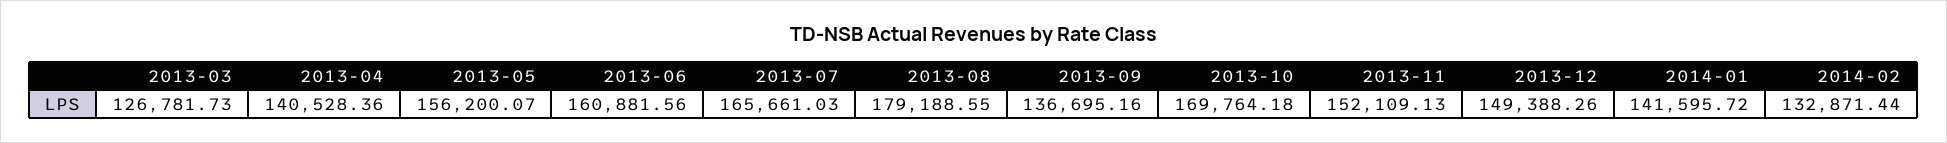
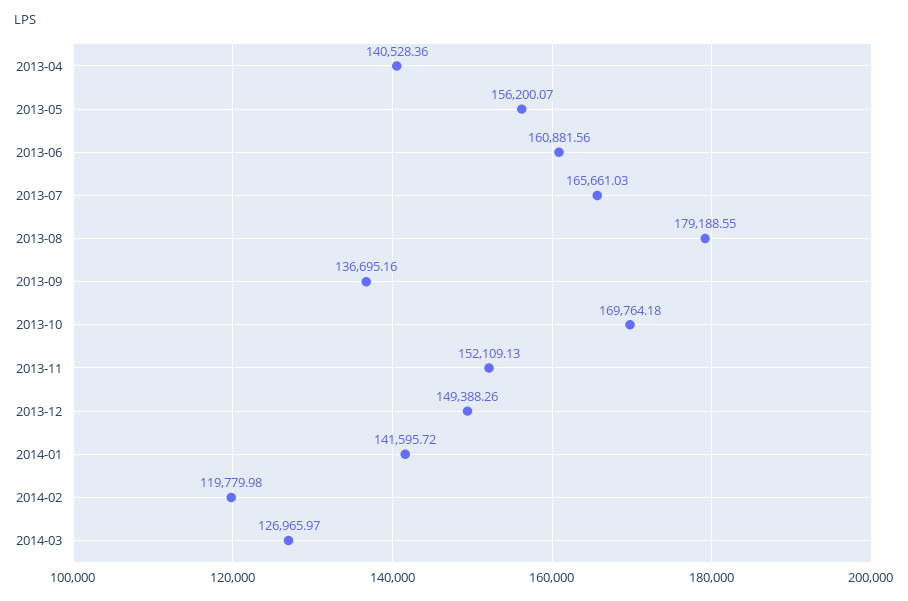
2013-03: 126781.73 -> none
2014-02: 132871.44 -> 119779.98
2014-03: none -> 126965.97

